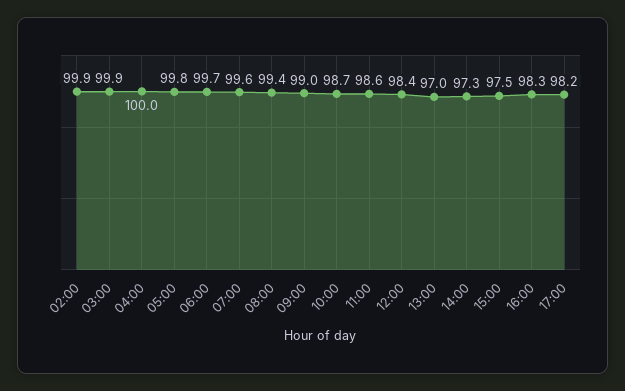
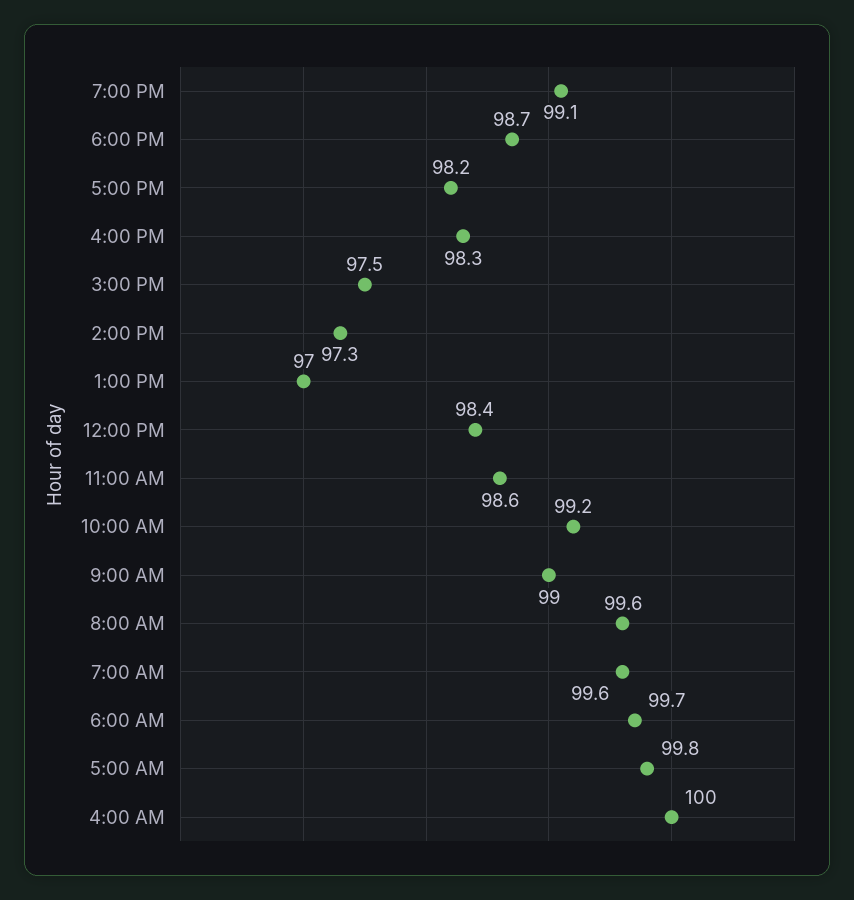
02:00: 99.9 -> none
03:00: 99.9 -> none
08:00: 99.4 -> 99.6
10:00: 98.7 -> 99.2
7:00 PM: none -> 99.1
6:00 PM: none -> 98.7

